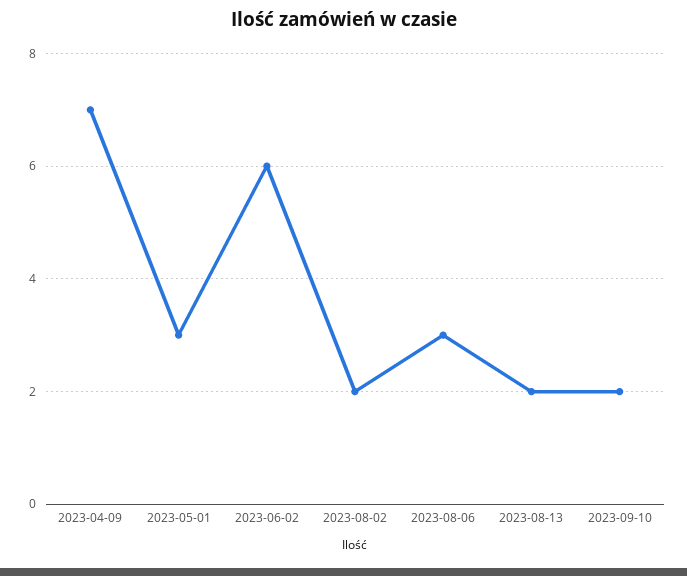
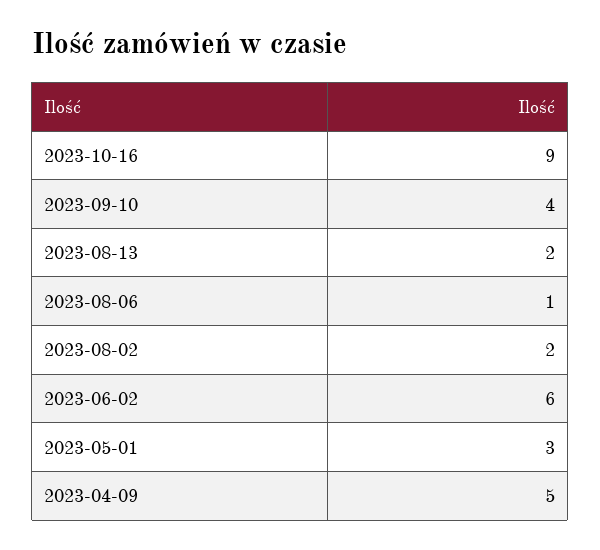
2023-04-09: 7 -> 5
2023-08-06: 3 -> 1
2023-09-10: 2 -> 4
2023-10-16: none -> 9

